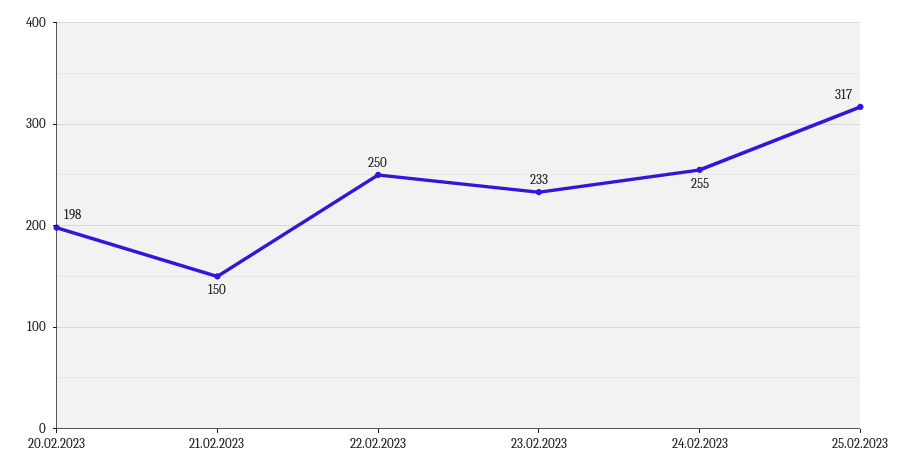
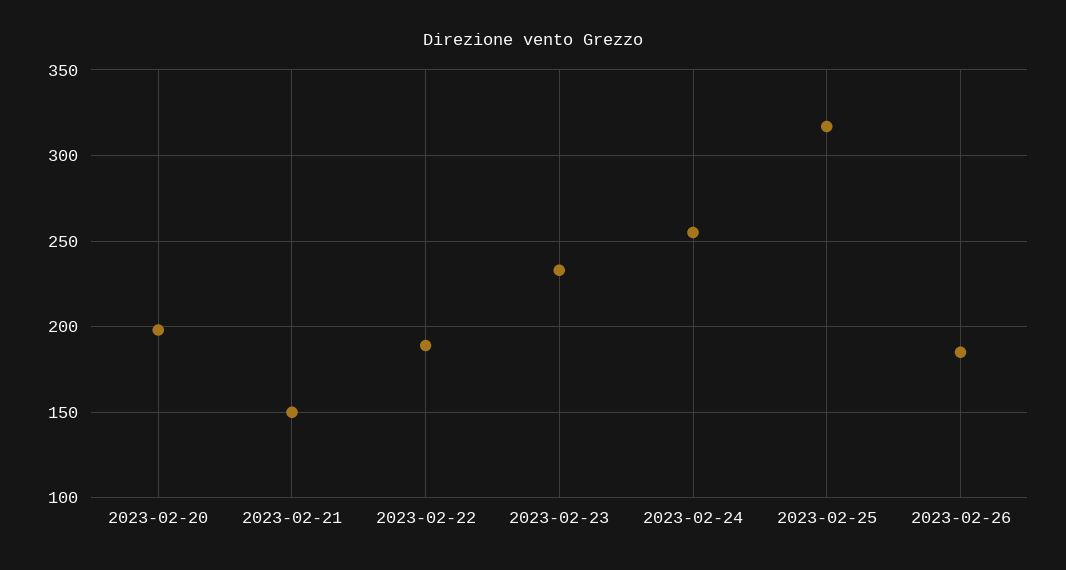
22.02.2023: 250 -> 190
2023-02-26: none -> 185

